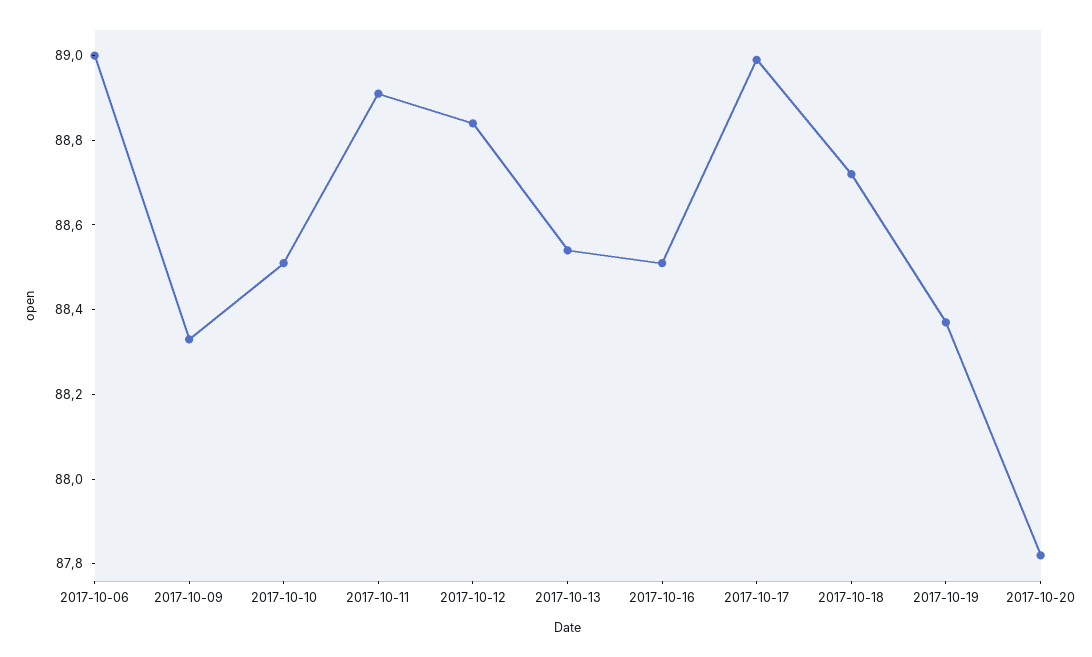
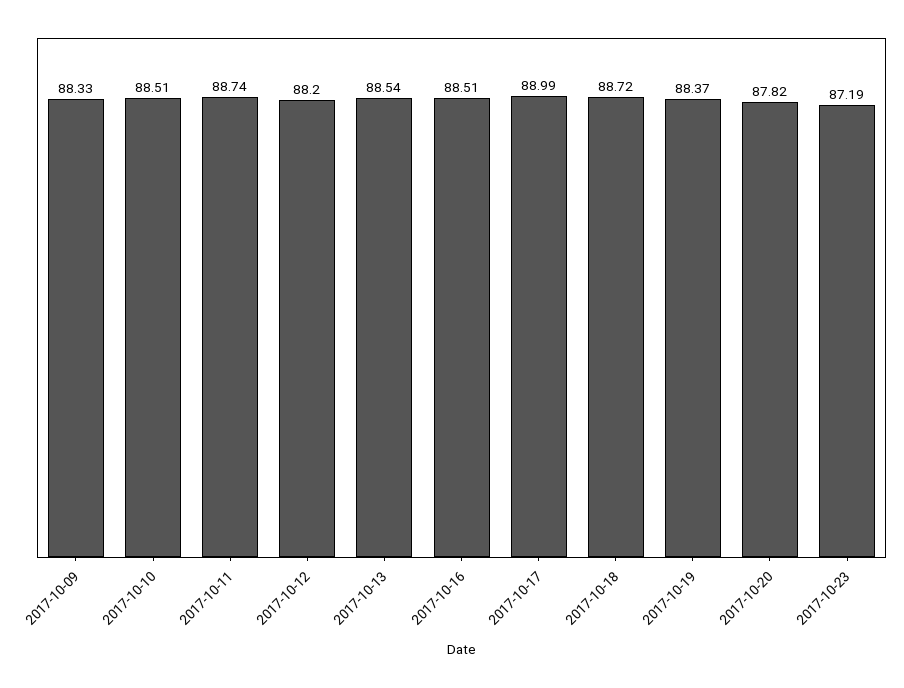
2017-10-06: 89 -> none
2017-10-11: 88.9 -> 88.74
2017-10-12: 88.85 -> 88.2
2017-10-23: none -> 87.19

